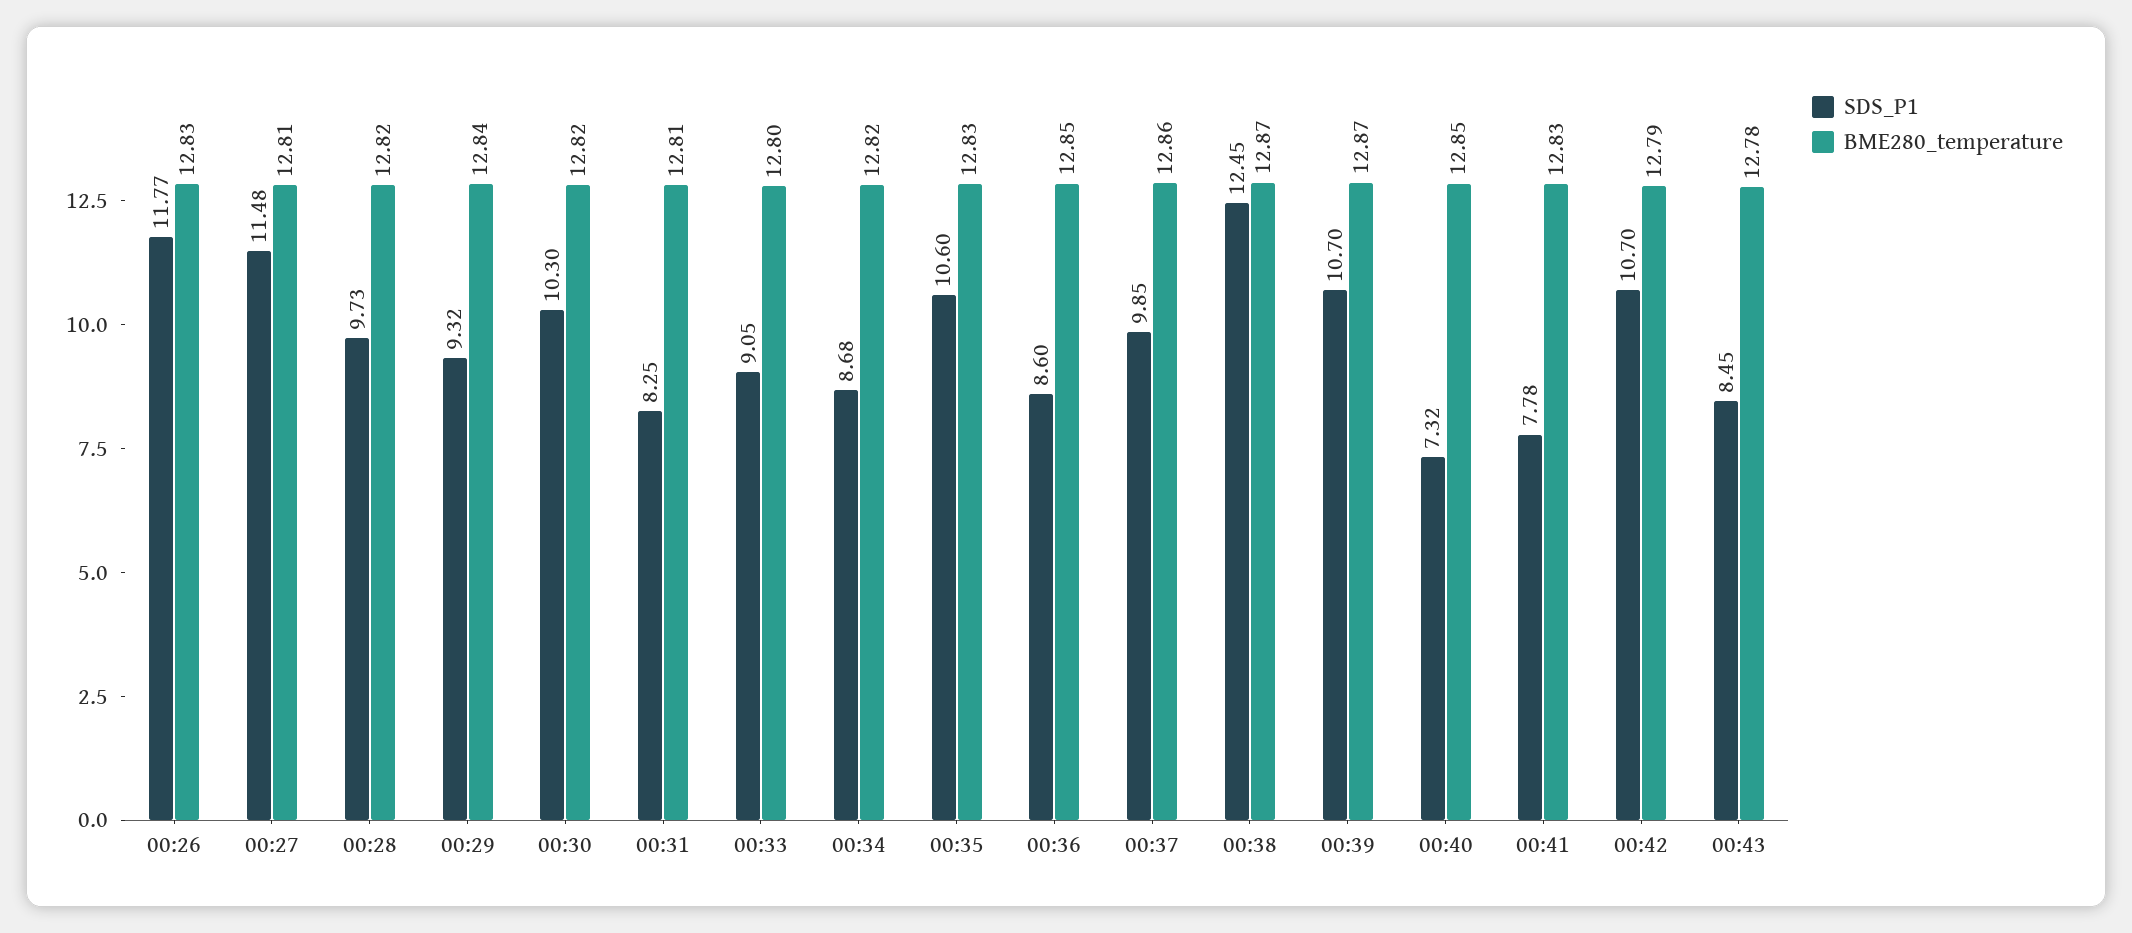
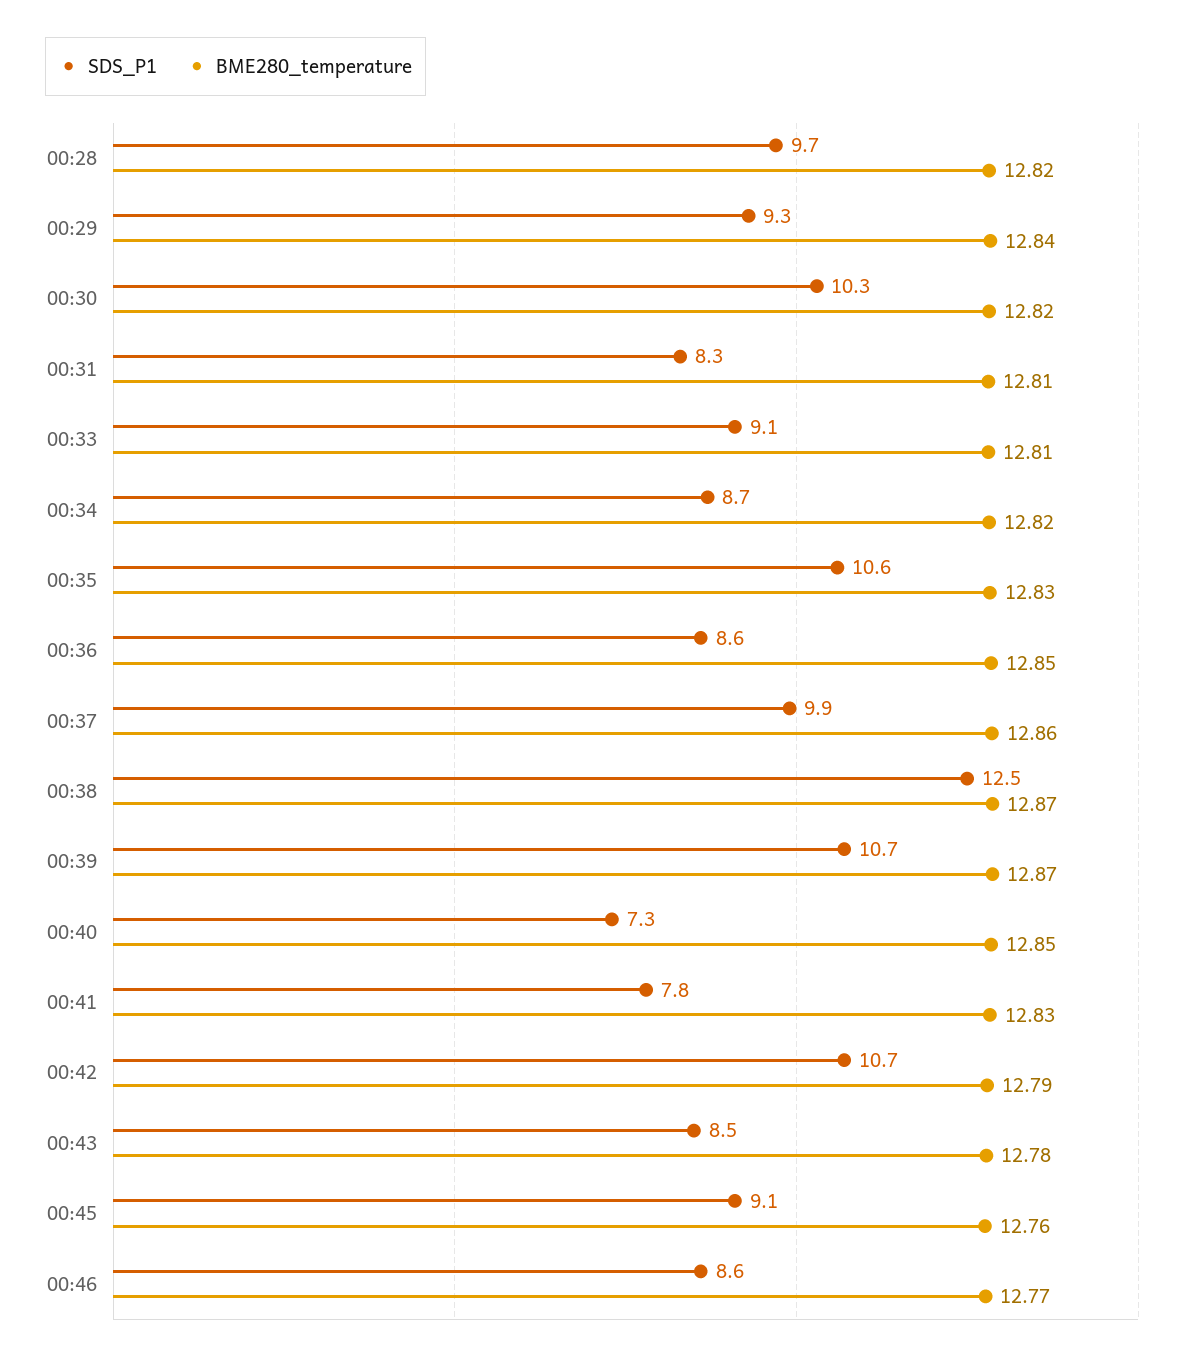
SDS_P1, 00:26: 11.77 -> none
BME280_temperature, 00:26: 12.83 -> none
SDS_P1, 00:27: 11.48 -> none
BME280_temperature, 00:27: 12.81 -> none
BME280_temperature, 00:33: 12.8 -> 12.81
SDS_P1, 00:45: none -> 9.1
BME280_temperature, 00:45: none -> 12.76
SDS_P1, 00:46: none -> 8.6
BME280_temperature, 00:46: none -> 12.77

